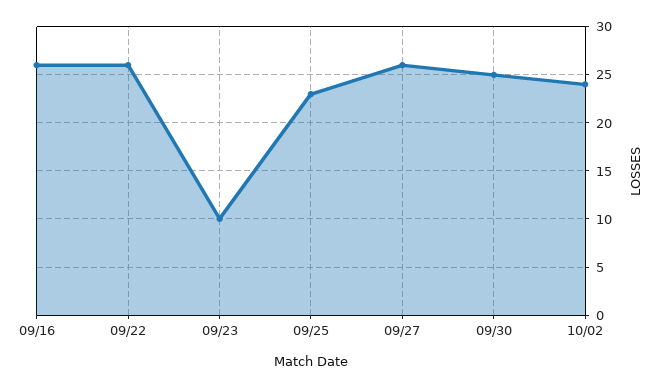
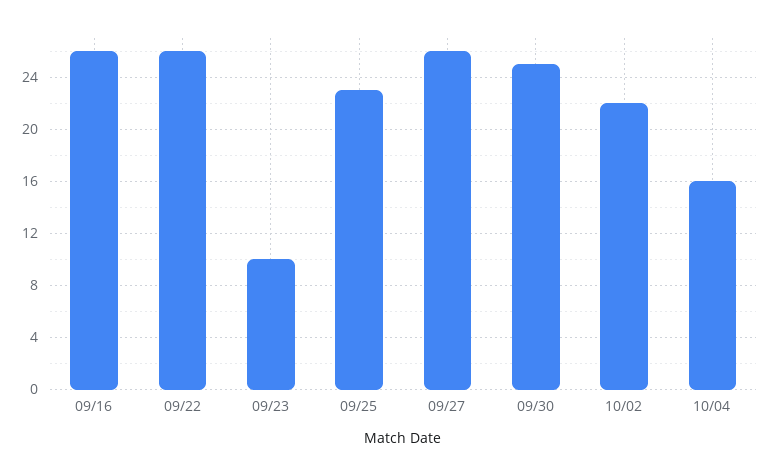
10/02: 24 -> 22
10/04: none -> 16

